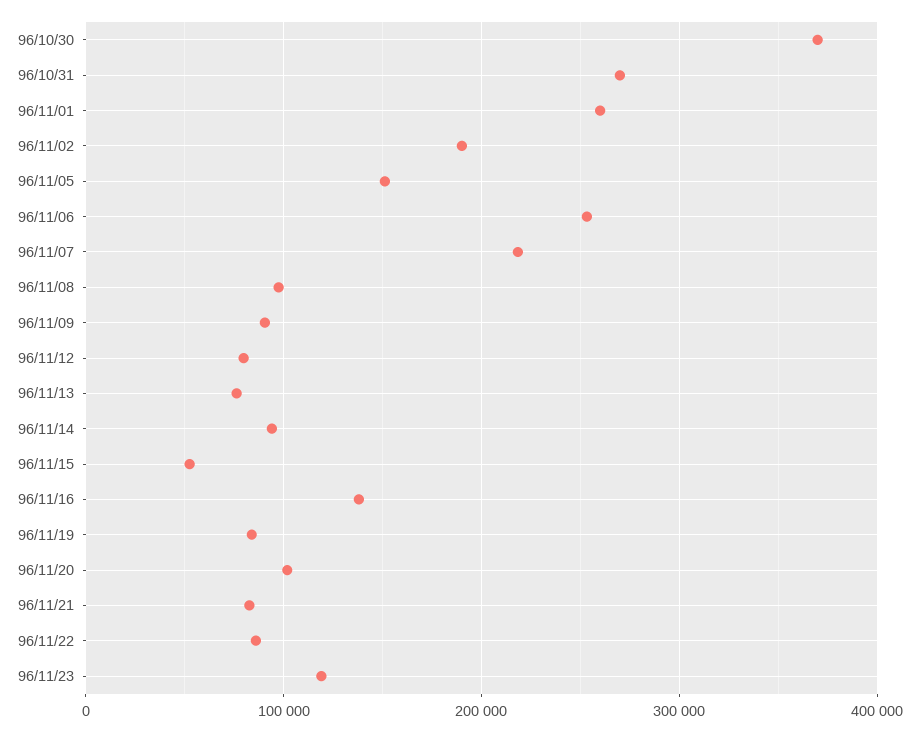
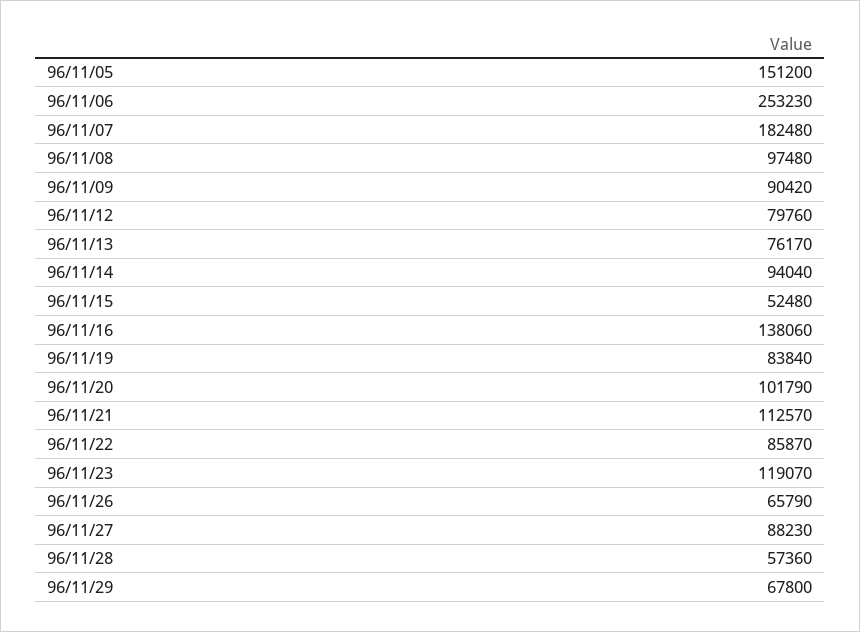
96/10/30: 370000 -> none
96/10/31: 270000 -> none
96/11/01: 260000 -> none
96/11/02: 190000 -> none
96/11/07: 220000 -> 182480
96/11/21: 80000 -> 112570
96/11/26: none -> 65790
96/11/27: none -> 88230
96/11/28: none -> 57360
96/11/29: none -> 67800

